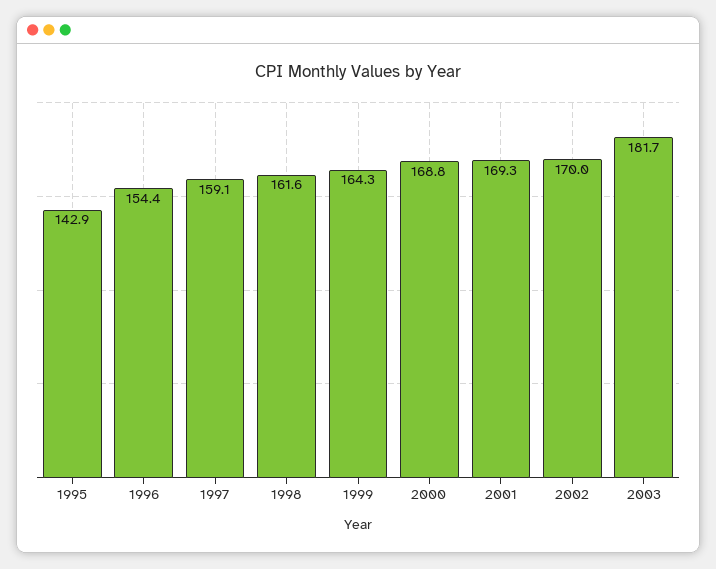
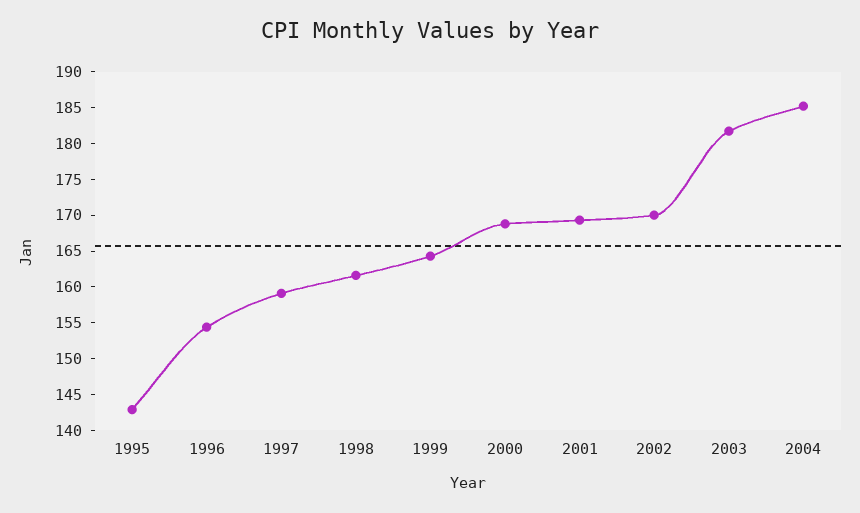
2004: none -> 185

